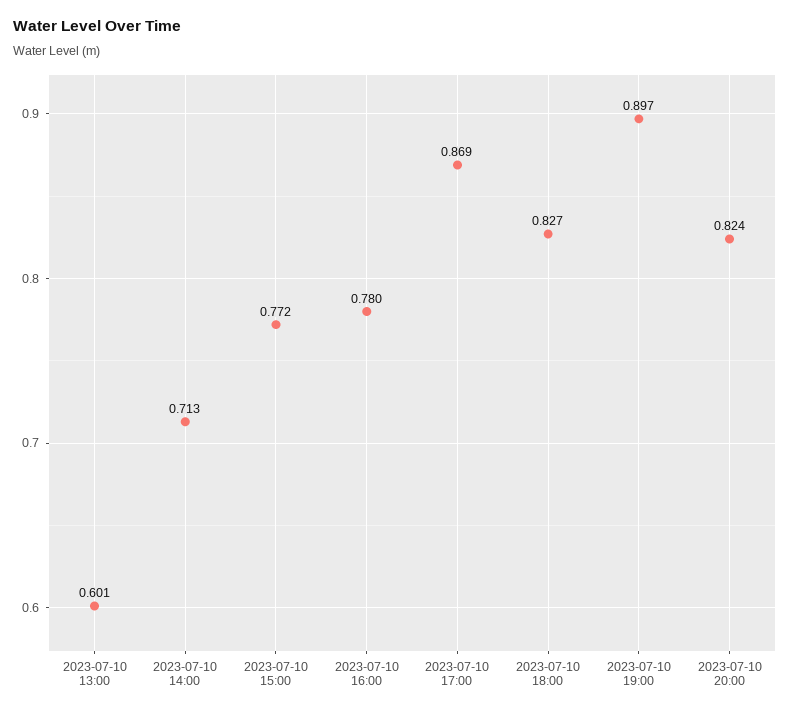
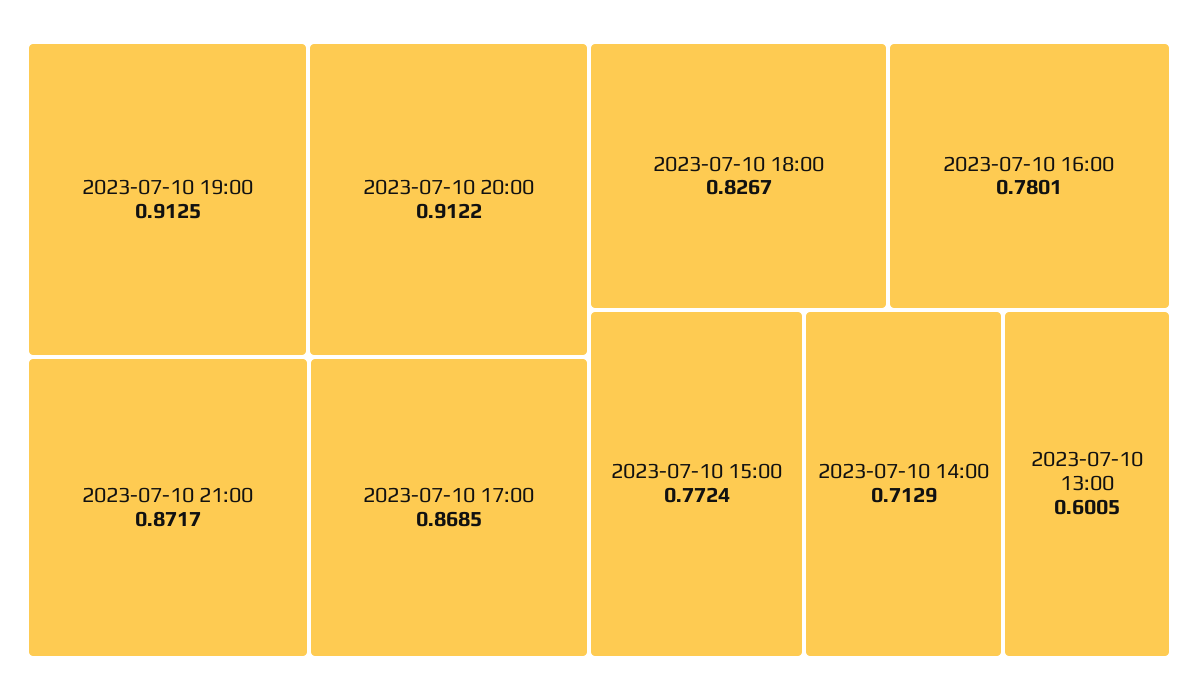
2023-07-10 19:00: 0.897 -> 0.9125
2023-07-10 20:00: 0.824 -> 0.9122
2023-07-10 21:00: none -> 0.8717

